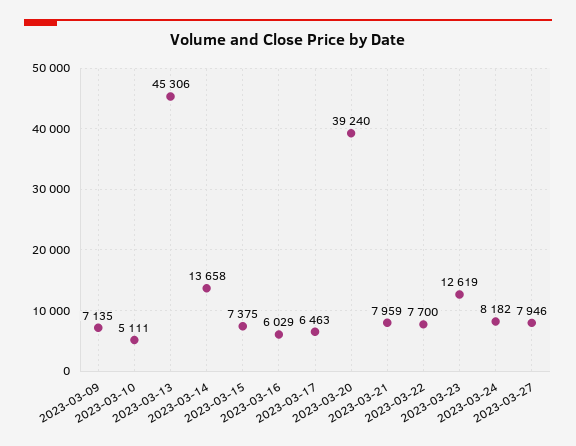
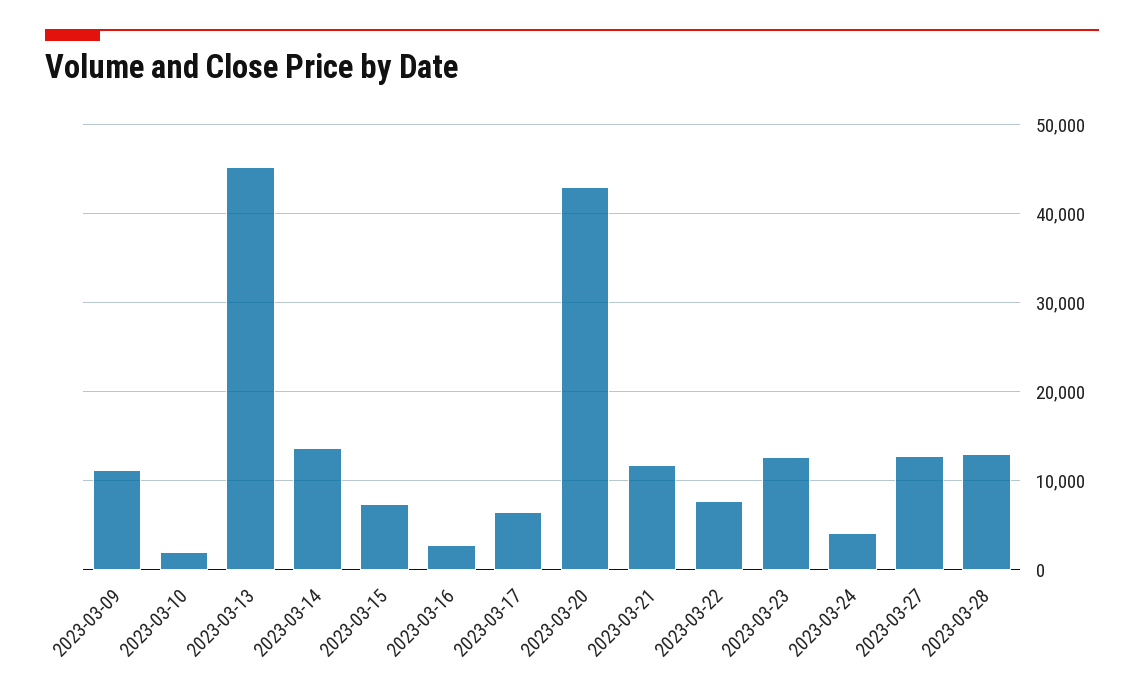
2023-03-09: 7135 -> 11000
2023-03-10: 5111 -> 2000
2023-03-16: 6029 -> 3000
2023-03-20: 39240 -> 43000
2023-03-21: 7959 -> 12000
2023-03-24: 8182 -> 4000
2023-03-27: 7946 -> 13000
2023-03-28: none -> 13000

